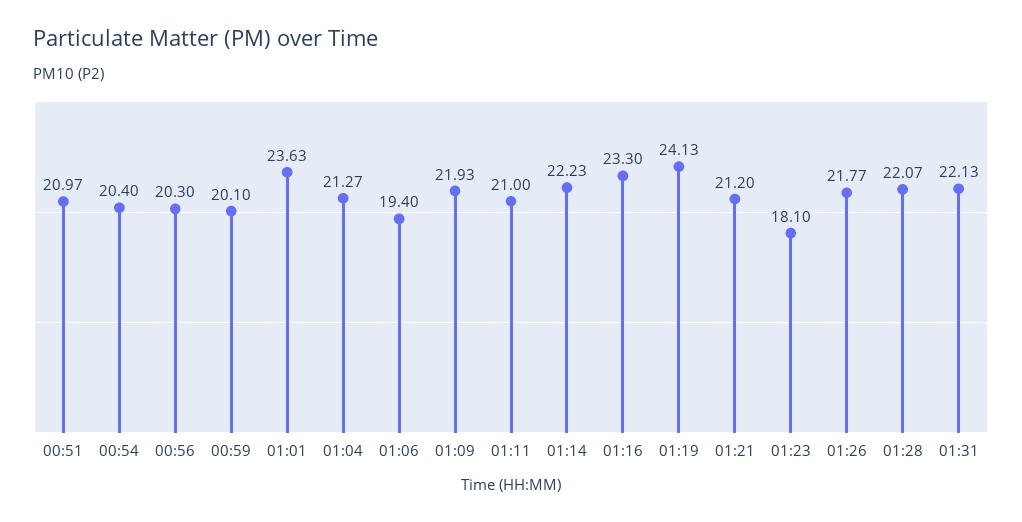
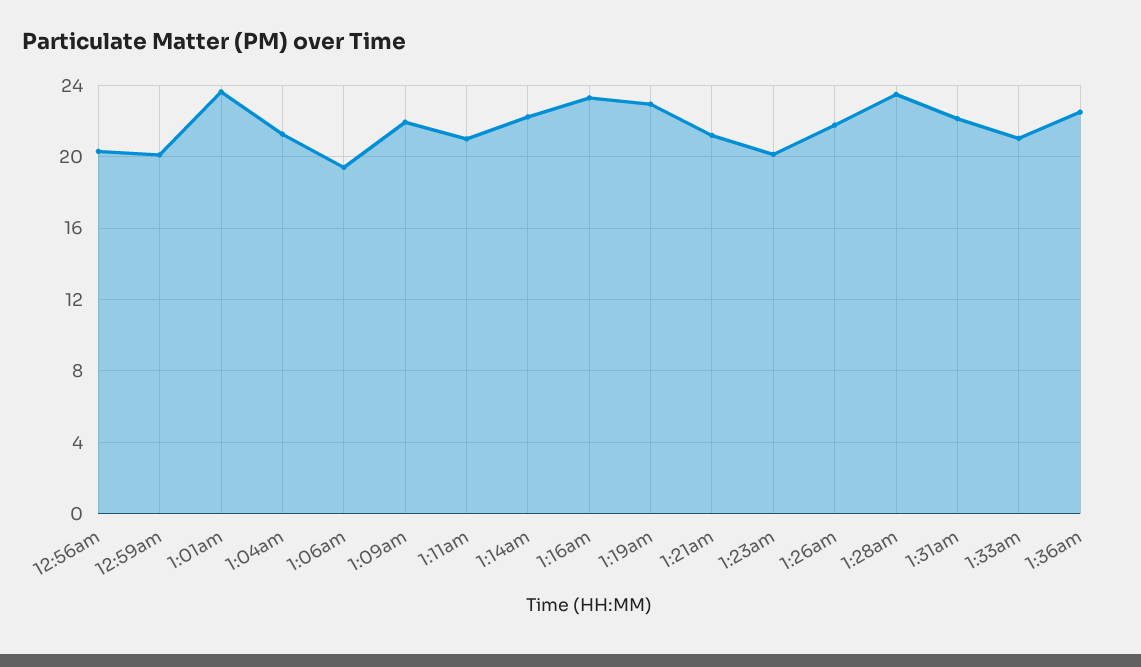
00:51: 20.97 -> none
00:54: 20.4 -> none
01:19: 24.13 -> 23
01:23: 18.1 -> 20
01:28: 22.07 -> 23.5
1:33am: none -> 21
1:36am: none -> 22.5

